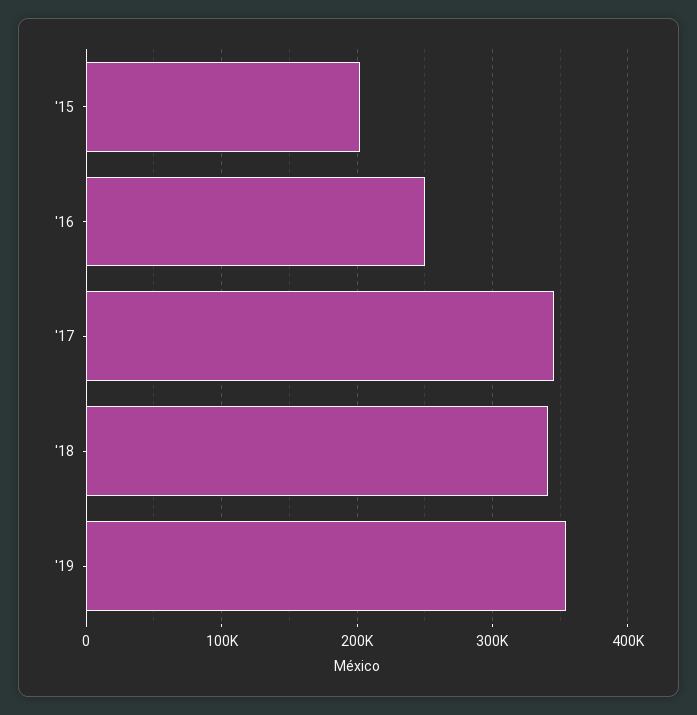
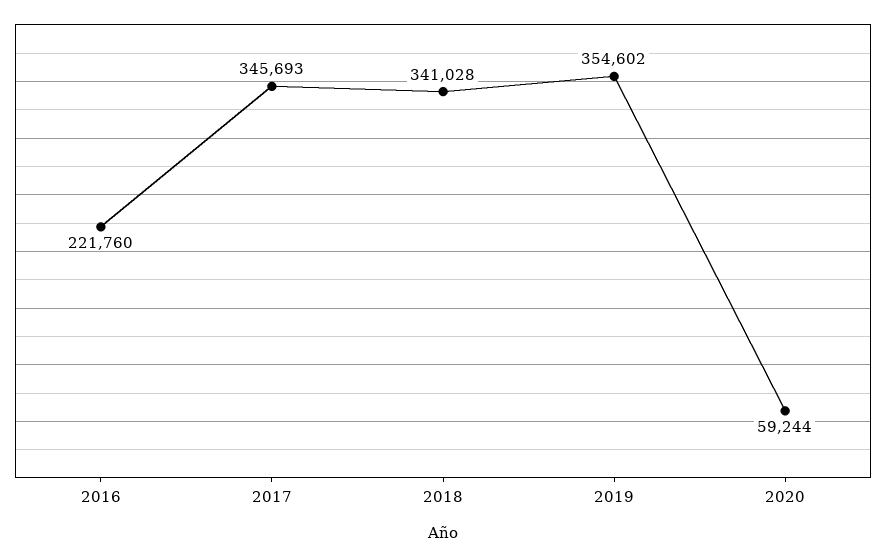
'15: 200000 -> none
'16: 250000 -> 221760
2020: none -> 59244

